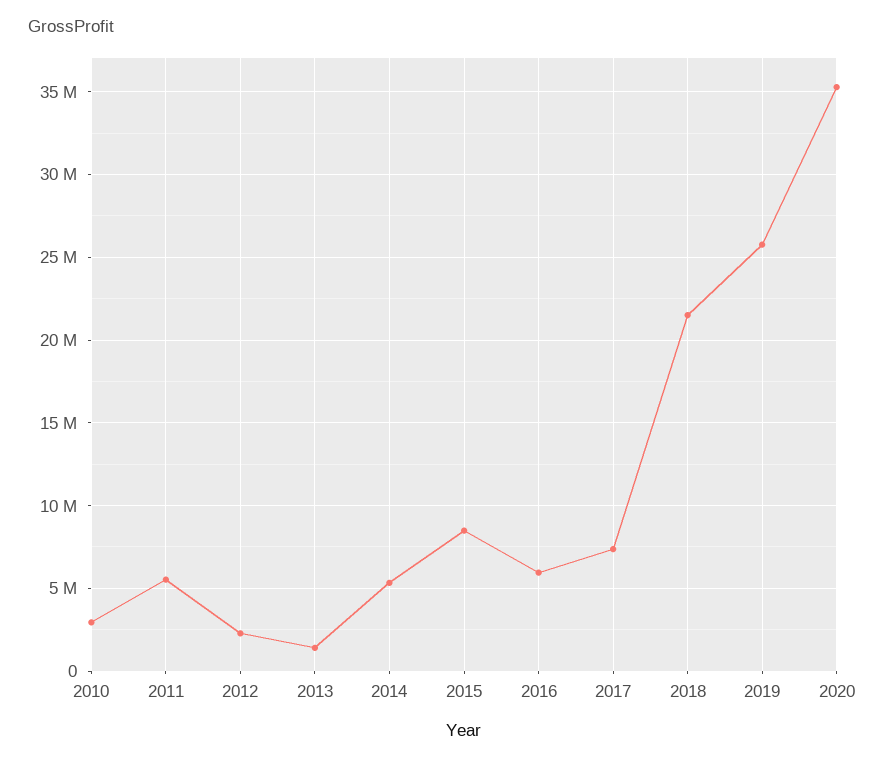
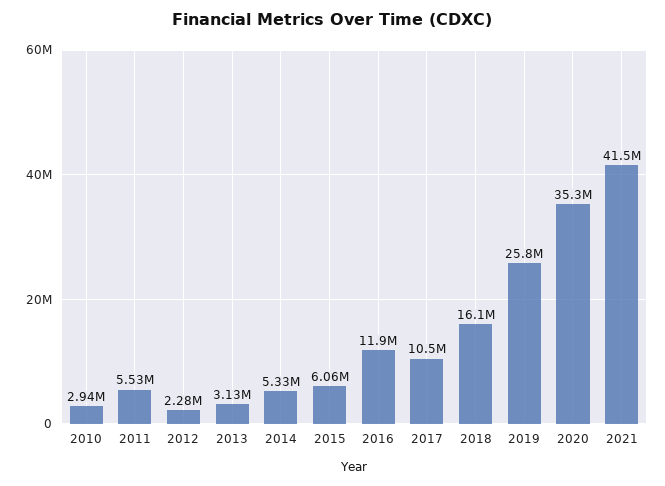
2013: 1500000 -> 3130000
2015: 8500000 -> 6060000
2016: 6000000 -> 11900000
2017: 7500000 -> 10500000
2018: 21500000 -> 16100000
2021: none -> 41500000

